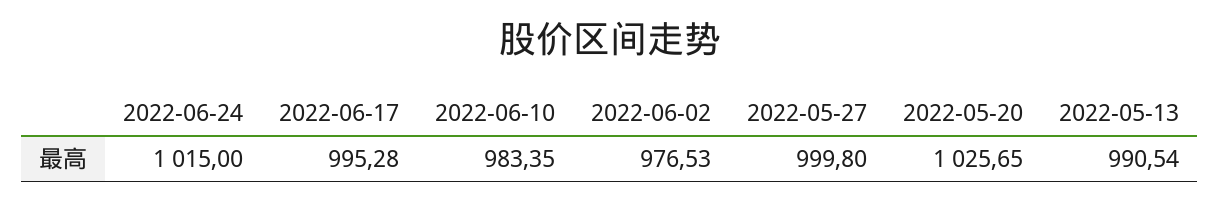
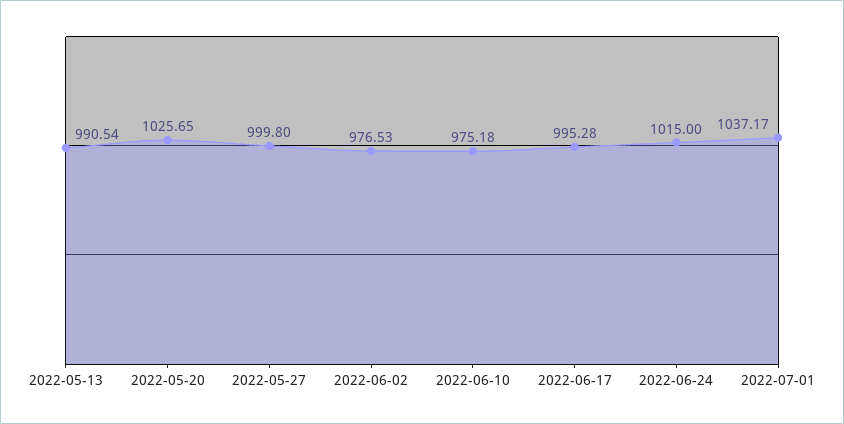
2022-06-10: 983.35 -> 975.18
2022-07-01: none -> 1037.17

